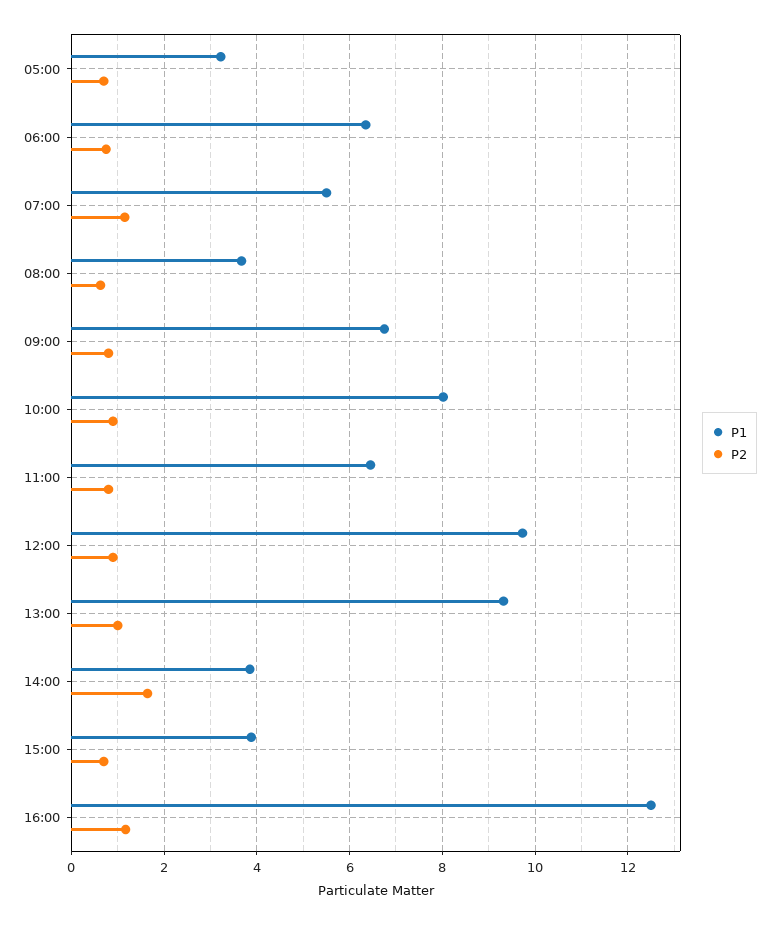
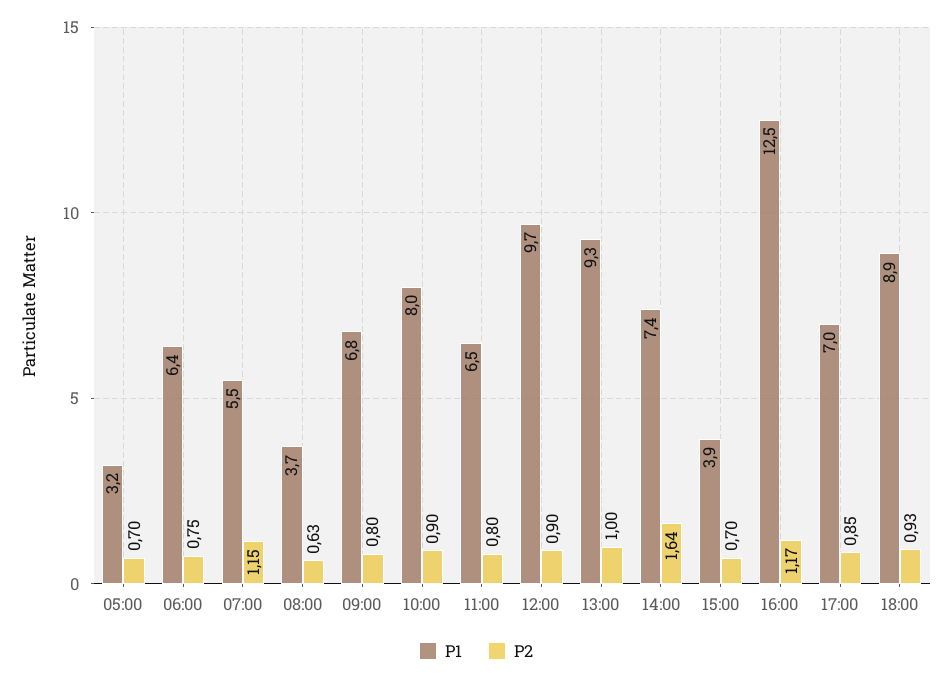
P1, 14:00: 3.8 -> 7.4
P1, 17:00: none -> 7
P2, 17:00: none -> 0.85
P1, 18:00: none -> 8.9
P2, 18:00: none -> 0.93

